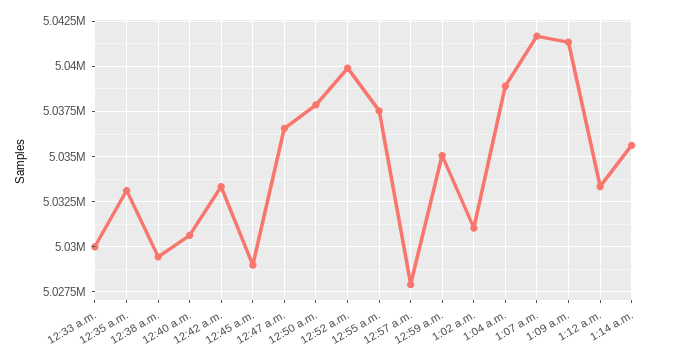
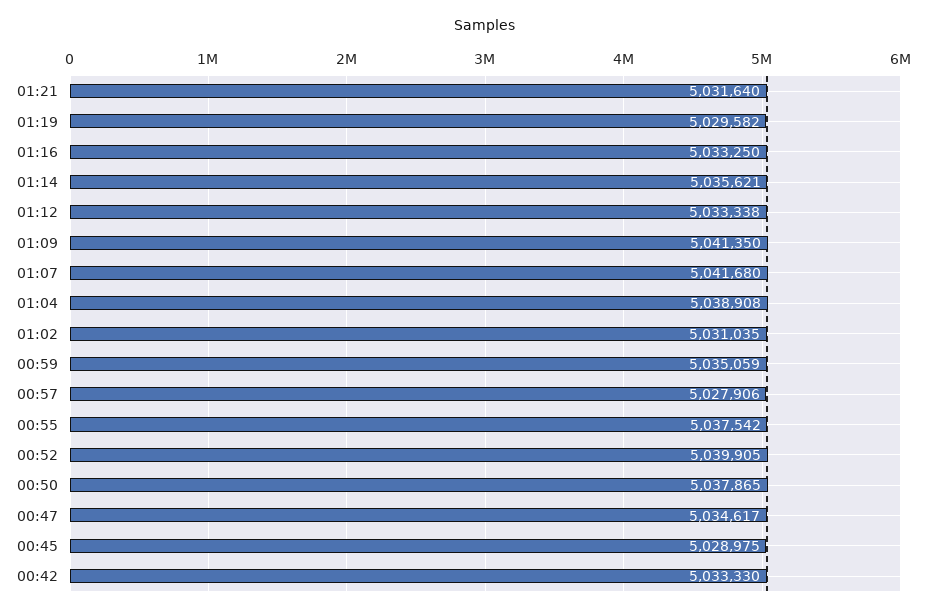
12:33 a.m.: 5030000 -> none
12:35 a.m.: 5033000 -> none
12:38 a.m.: 5029500 -> none
12:40 a.m.: 5030500 -> none
12:47 a.m.: 5036500 -> 5034617
01:21: none -> 5031640
01:19: none -> 5029582
01:16: none -> 5033250

